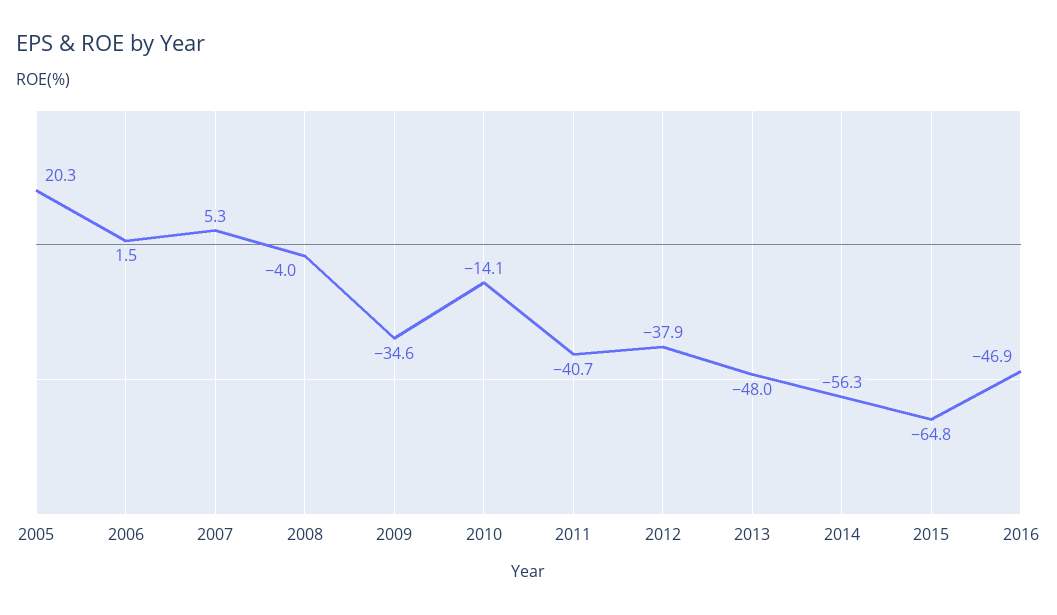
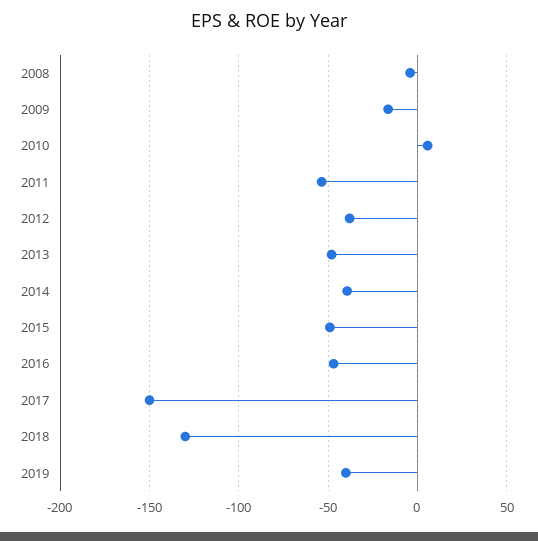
2005: 20.3 -> none
2006: 1.5 -> none
2007: 5.3 -> none
2009: -34.6 -> -15
2010: -14.1 -> 5
2011: -40.7 -> -55
2014: -56.3 -> -40
2015: -64.8 -> -50
2017: none -> -150
2018: none -> -130
2019: none -> -40

